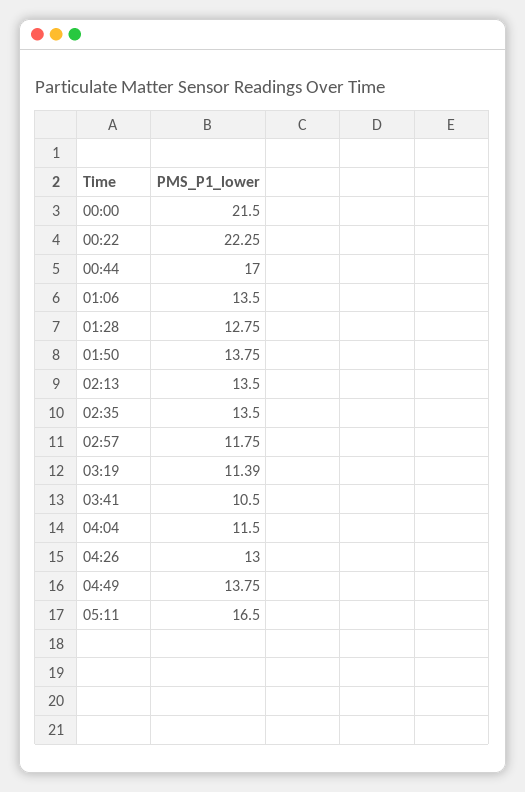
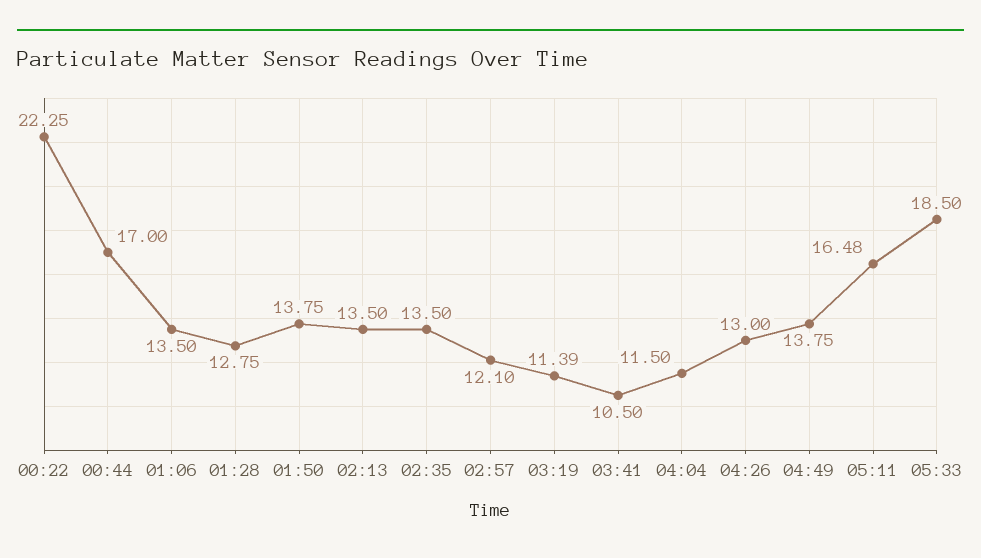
00:00: 21.5 -> none
02:57: 11.75 -> 12.1
05:11: 16.5 -> 16.48
05:33: none -> 18.5

